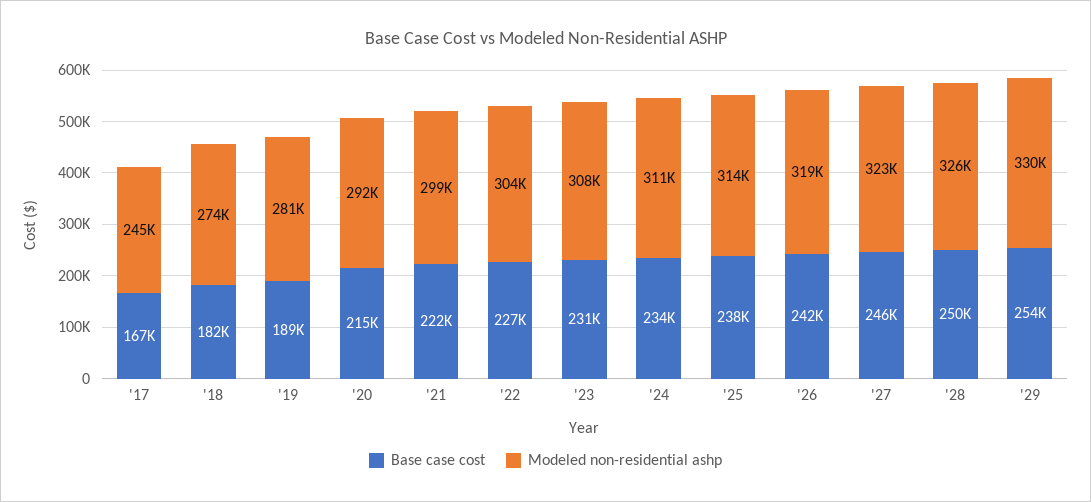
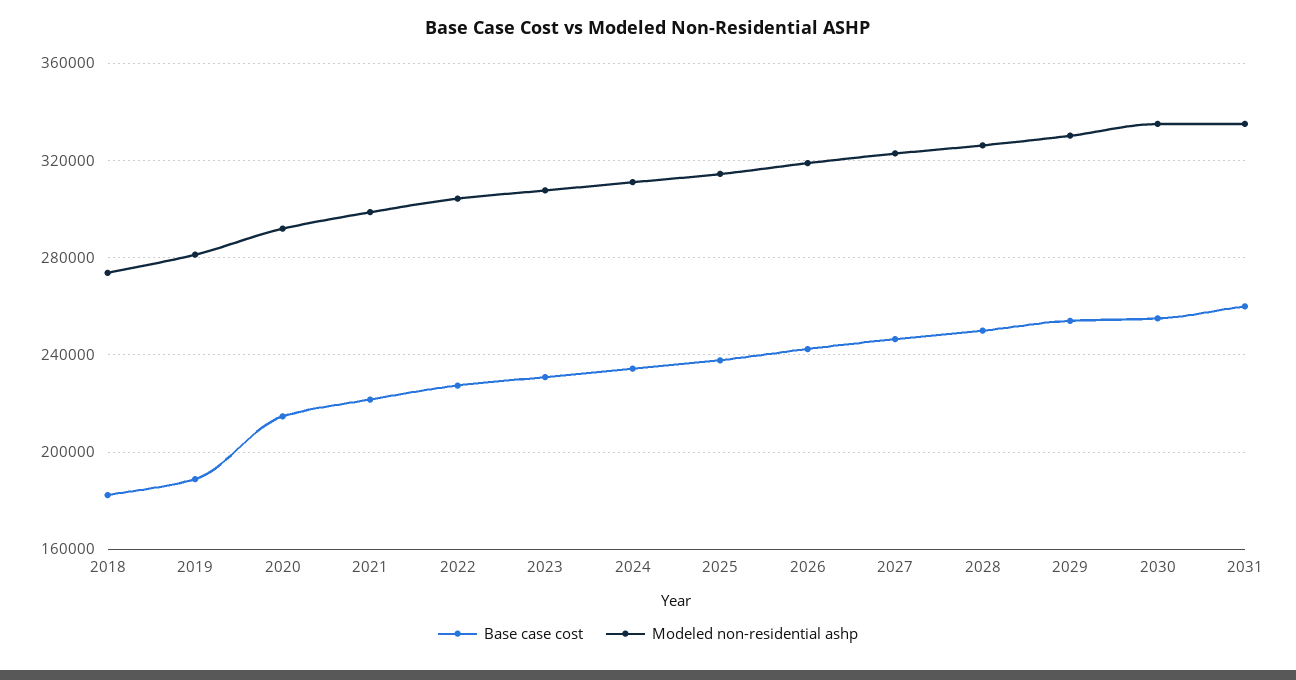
Base case cost, '17: 167000 -> none
Modeled non-residential ashp, '17: 245000 -> none
Base case cost, 2030: none -> 255000
Modeled non-residential ashp, 2030: none -> 335000
Base case cost, 2031: none -> 260000
Modeled non-residential ashp, 2031: none -> 335000

